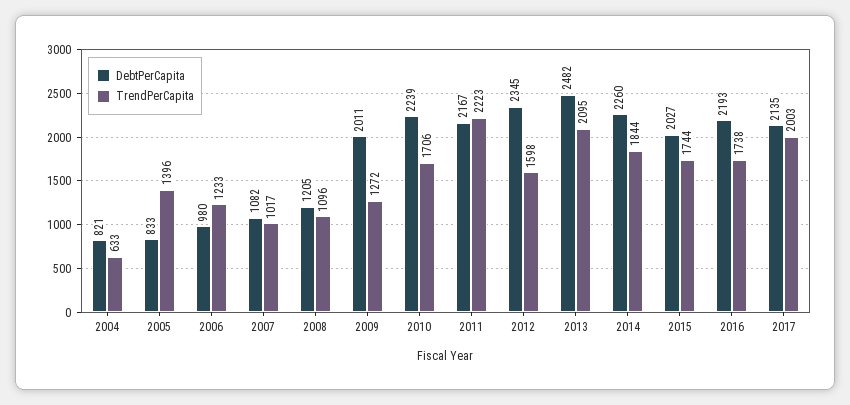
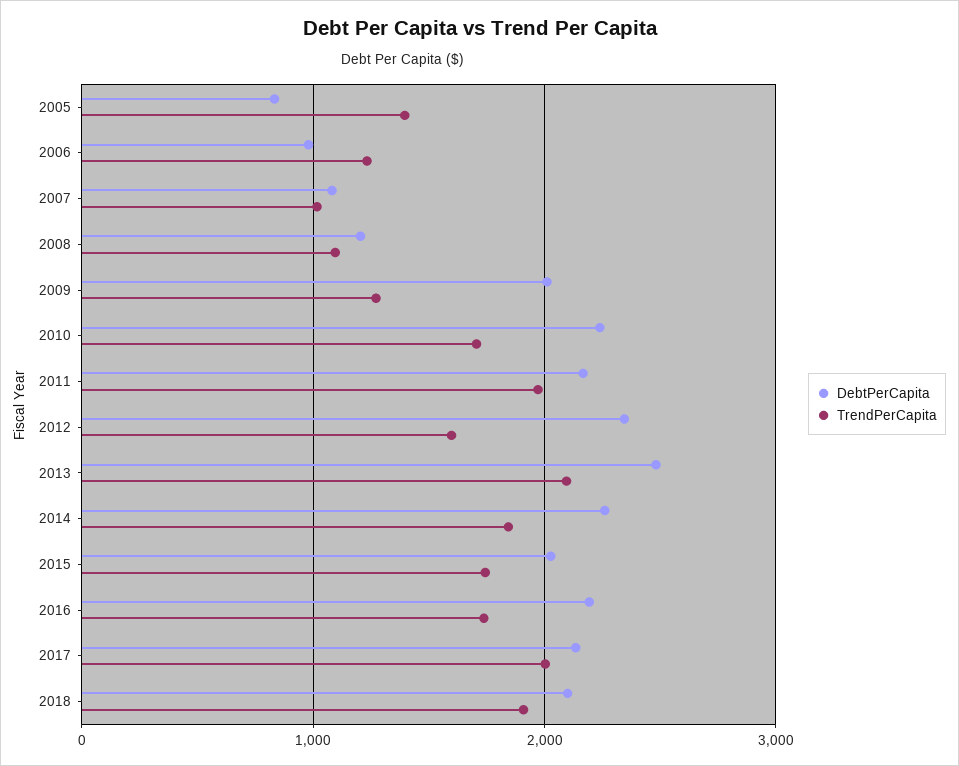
DebtPerCapita, 2004: 821 -> none
TrendPerCapita, 2004: 633 -> none
TrendPerCapita, 2011: 2223 -> 2000
DebtPerCapita, 2018: none -> 2100
TrendPerCapita, 2018: none -> 1900

